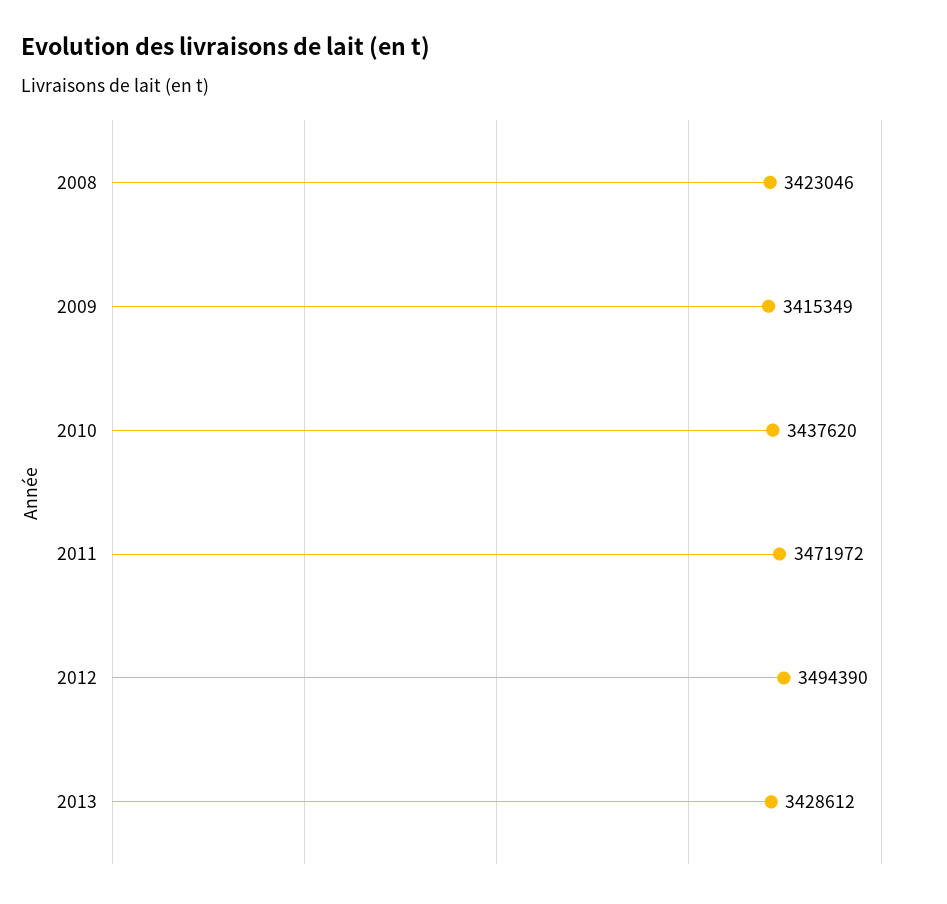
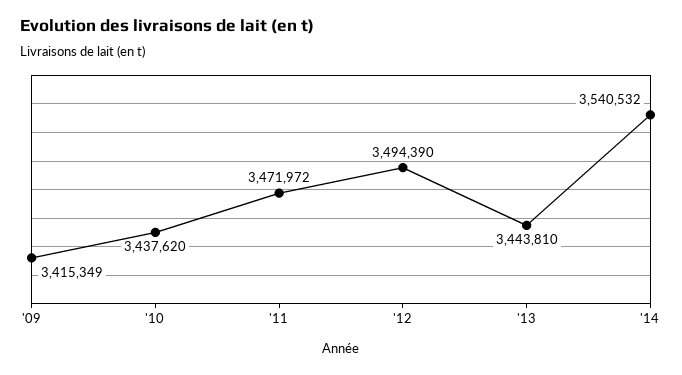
2008: 3423046 -> none
2013: 3428612 -> 3443810
'14: none -> 3540532

